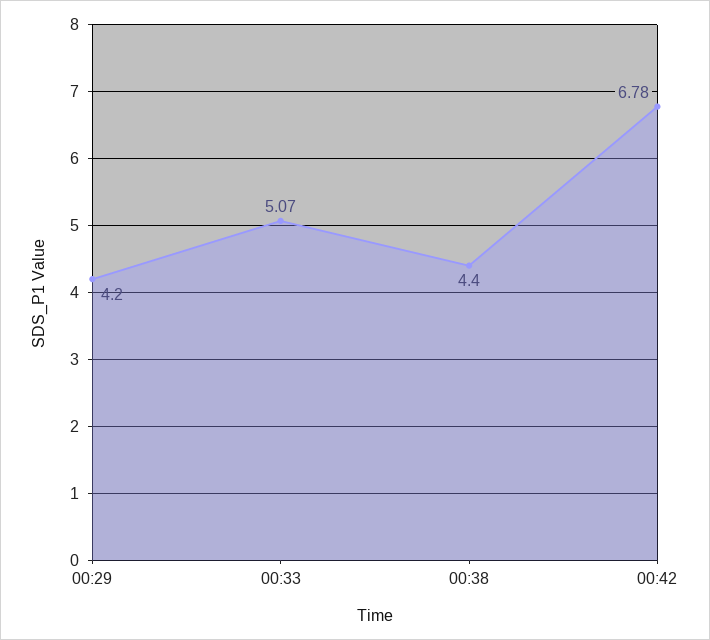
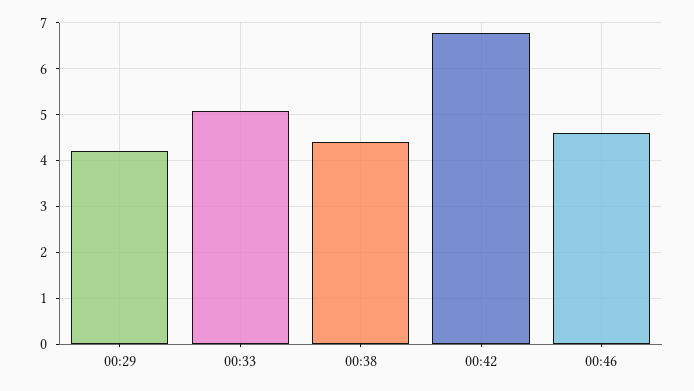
00:46: none -> 4.6

